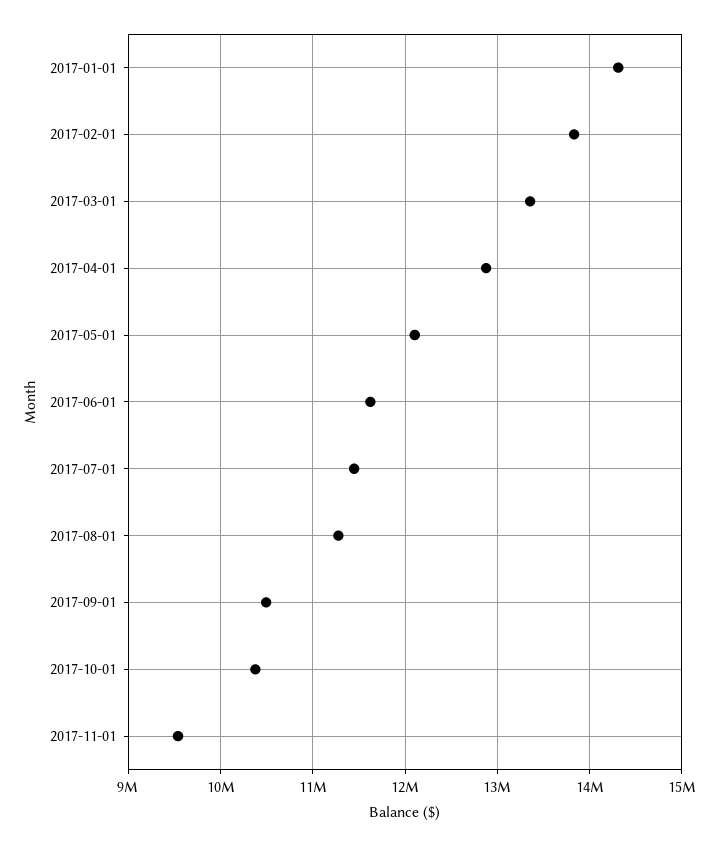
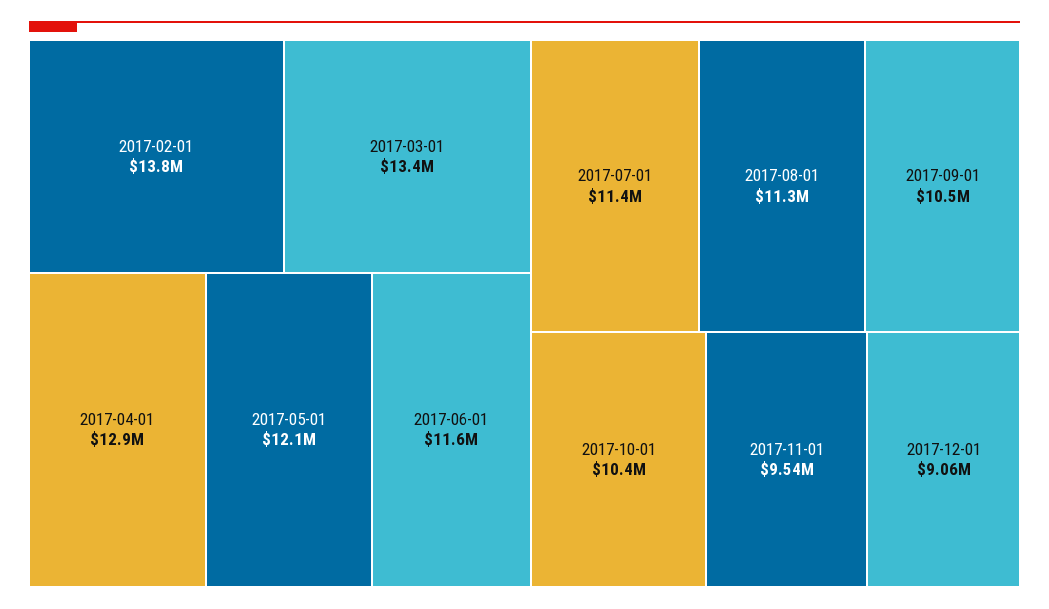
2017-01-01: 14300000 -> none
2017-12-01: none -> 9060000

